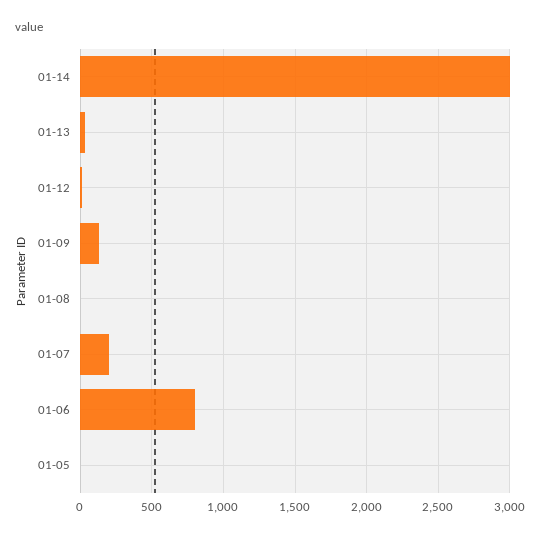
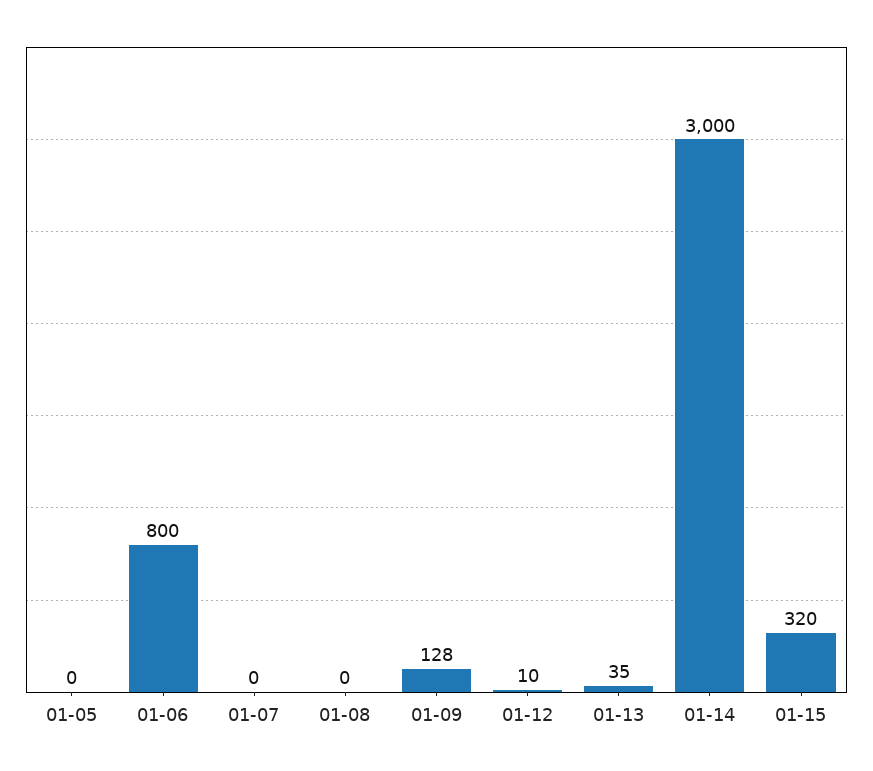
01-07: 200 -> 0
01-15: none -> 320

